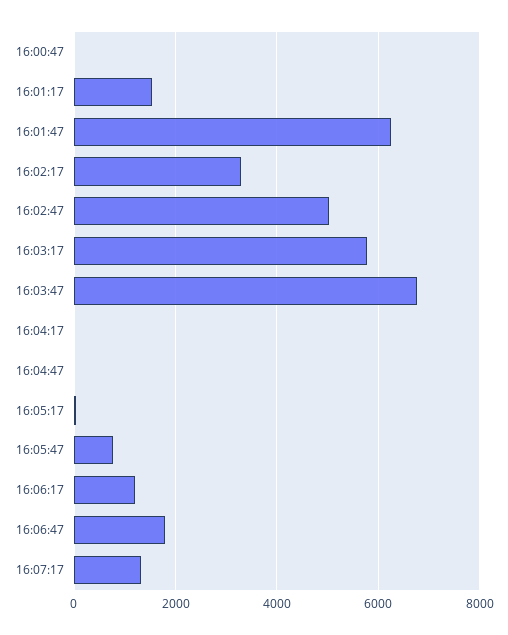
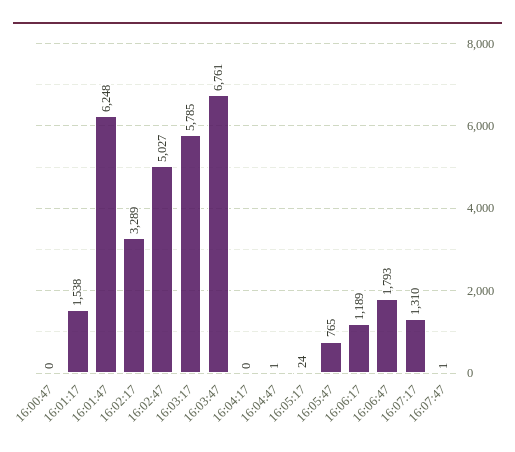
16:07:47: none -> 1

